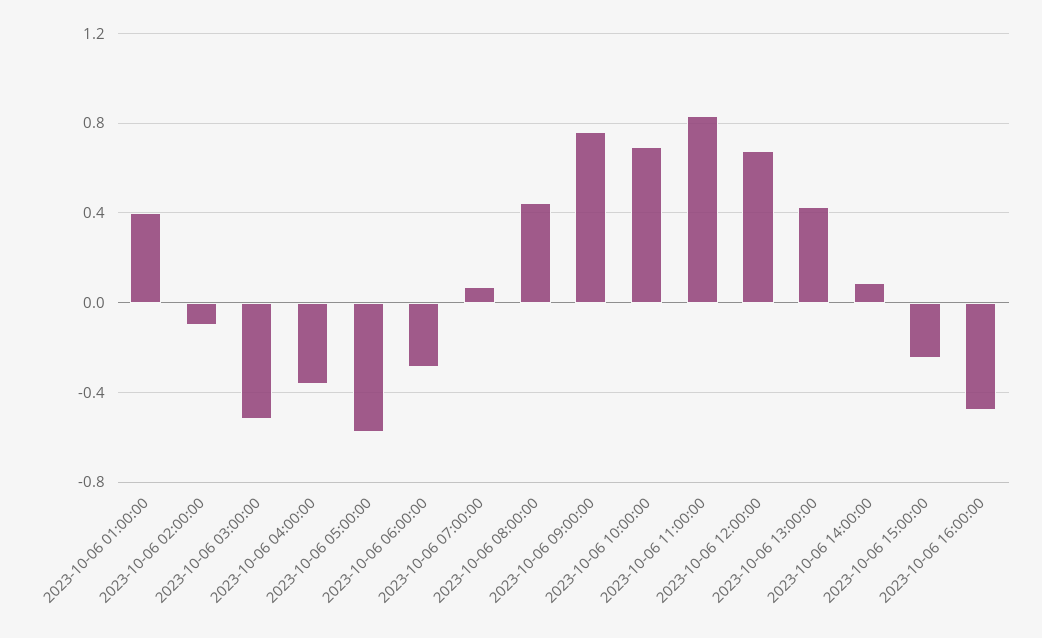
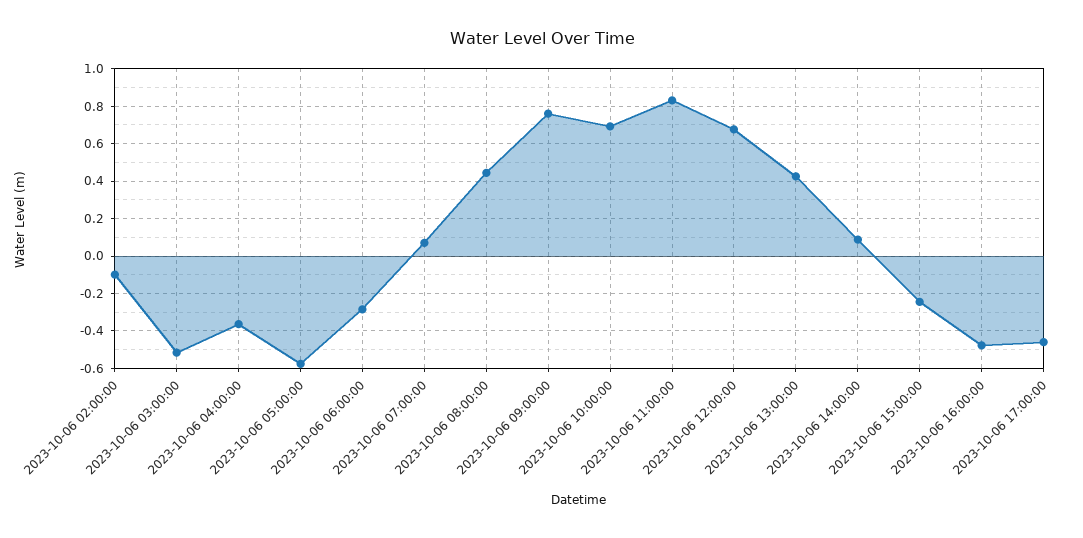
2023-10-06 01:00:00: 0.4 -> none
2023-10-06 17:00:00: none -> -0.45

